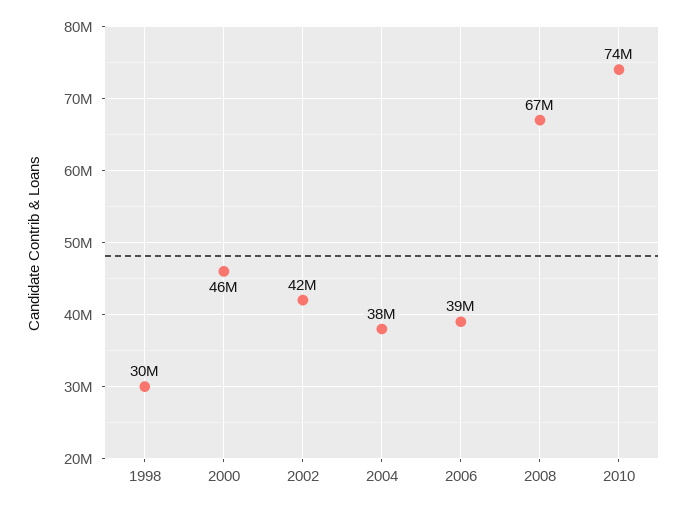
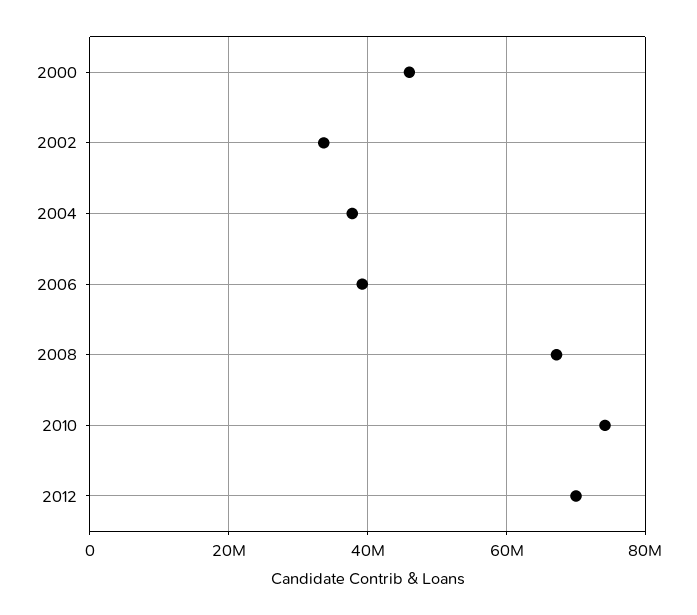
1998: 30000000 -> none
2002: 42000000 -> 34000000
2012: none -> 70000000

